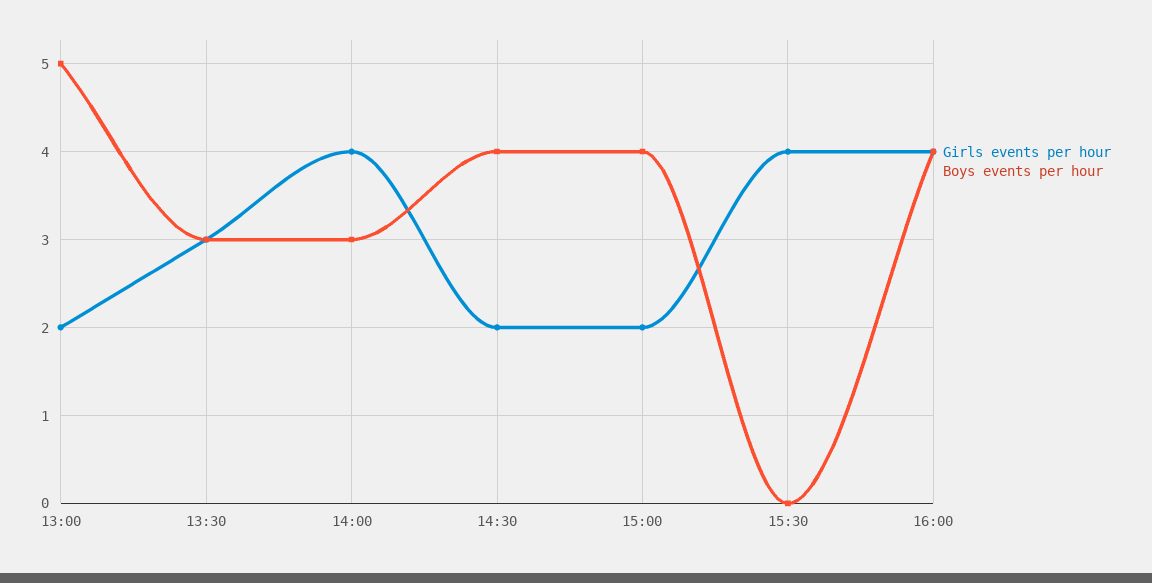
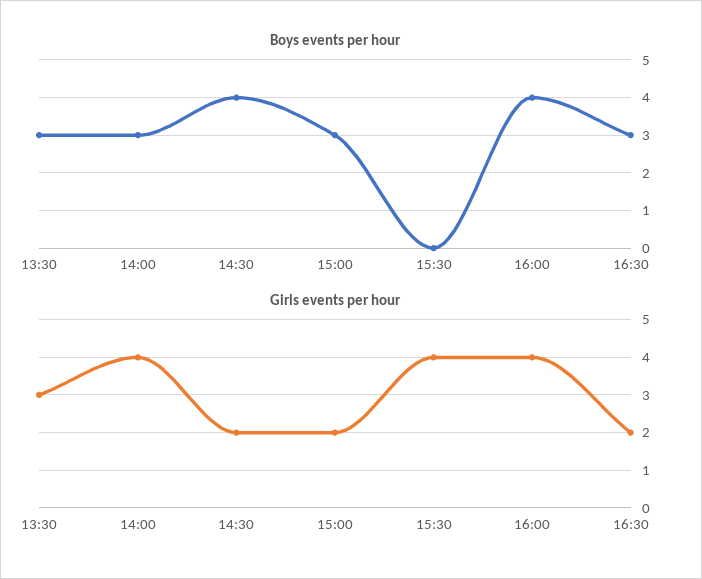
Girls events per hour, 13:00: 2 -> none
Boys events per hour, 13:00: 5 -> none
Boys events per hour, 15:00: 4 -> 3
Boys events per hour, 16:30: none -> 3
Girls events per hour, 16:30: none -> 2

